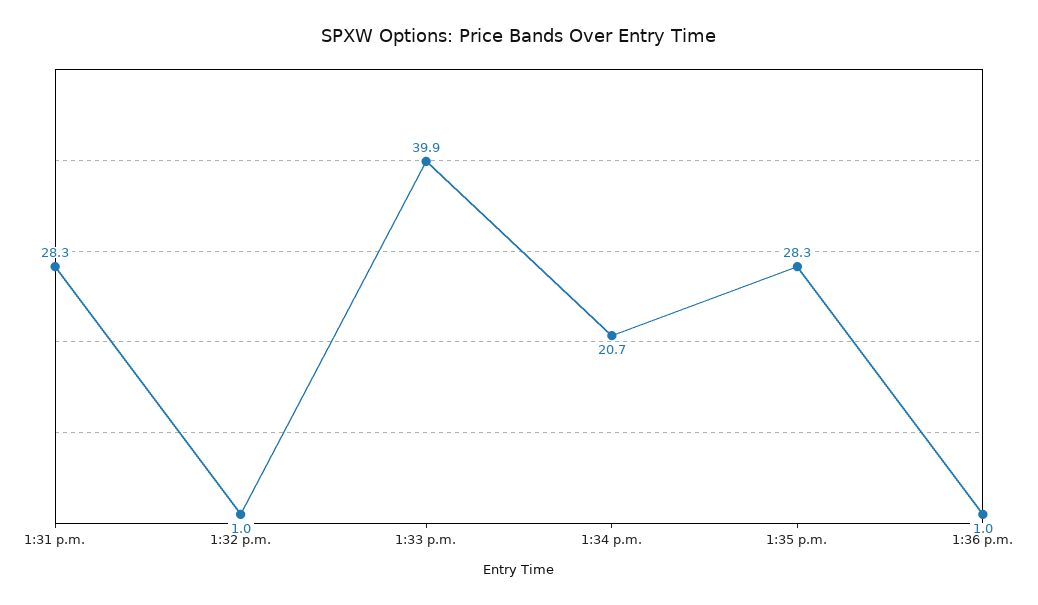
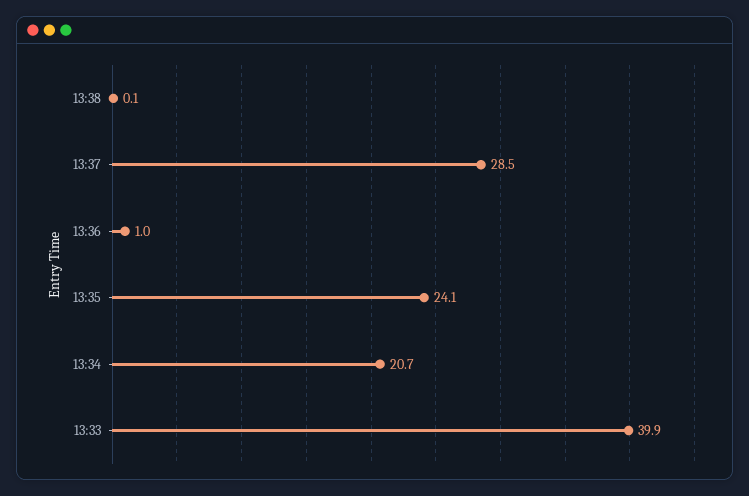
1:31 p.m.: 28.3 -> none
1:32 p.m.: 1 -> none
1:35 p.m.: 28.3 -> 24.1
13:38: none -> 0.1
13:37: none -> 28.5

